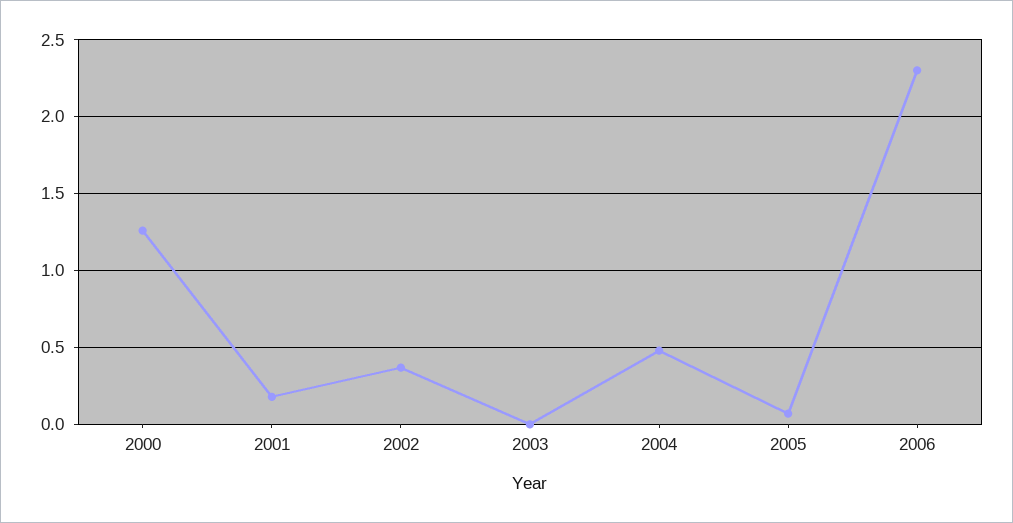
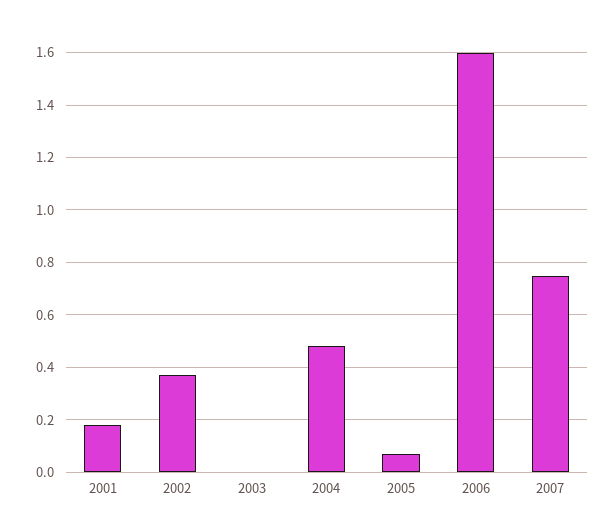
2000: 1.25 -> none
2006: 2.3 -> 1.6
2007: none -> 0.75

